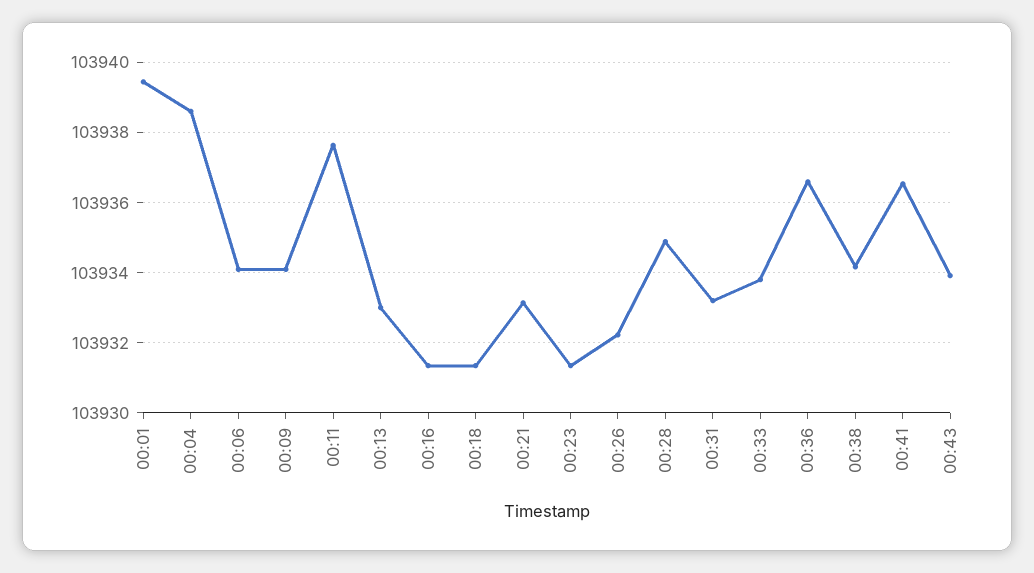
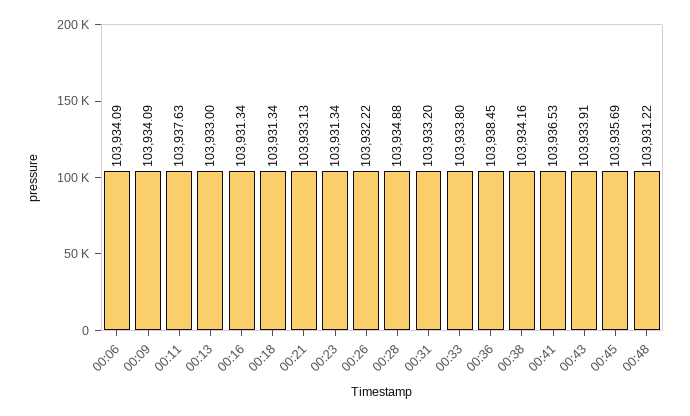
00:01: 103939.4 -> none
00:04: 103938.6 -> none
00:36: 103936.6 -> 103938.45
00:45: none -> 103935.69
00:48: none -> 103931.22

